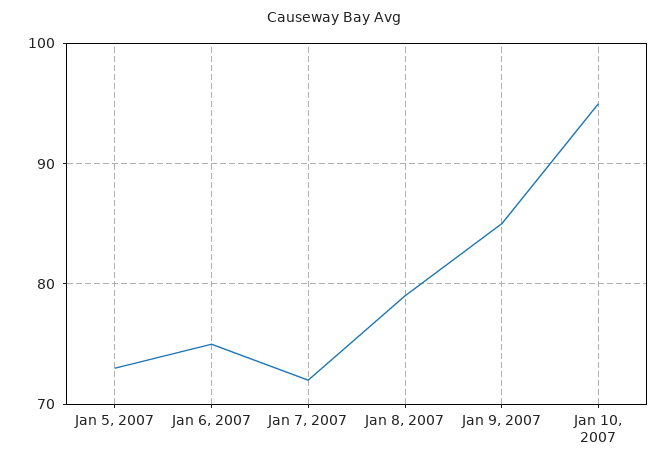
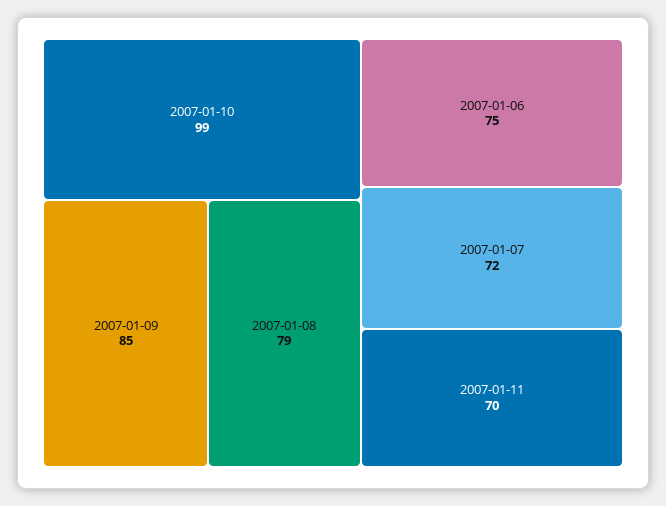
Jan 5, 2007: 73 -> none
Jan 10, 2007: 95 -> 99
2007-01-11: none -> 70

